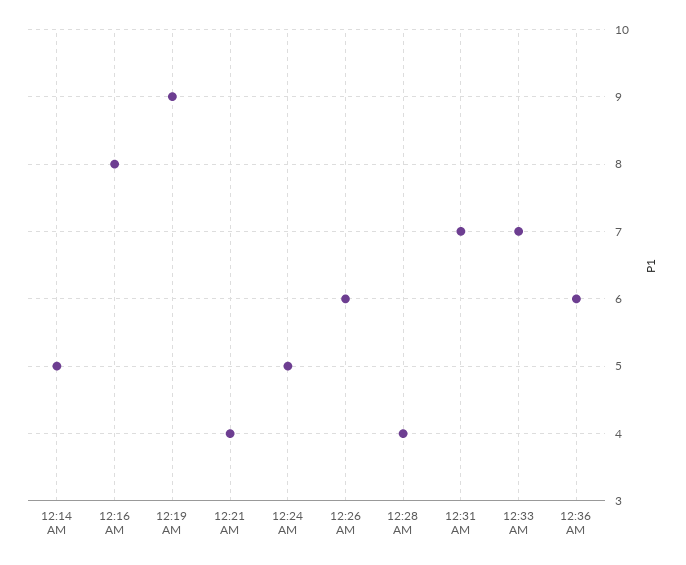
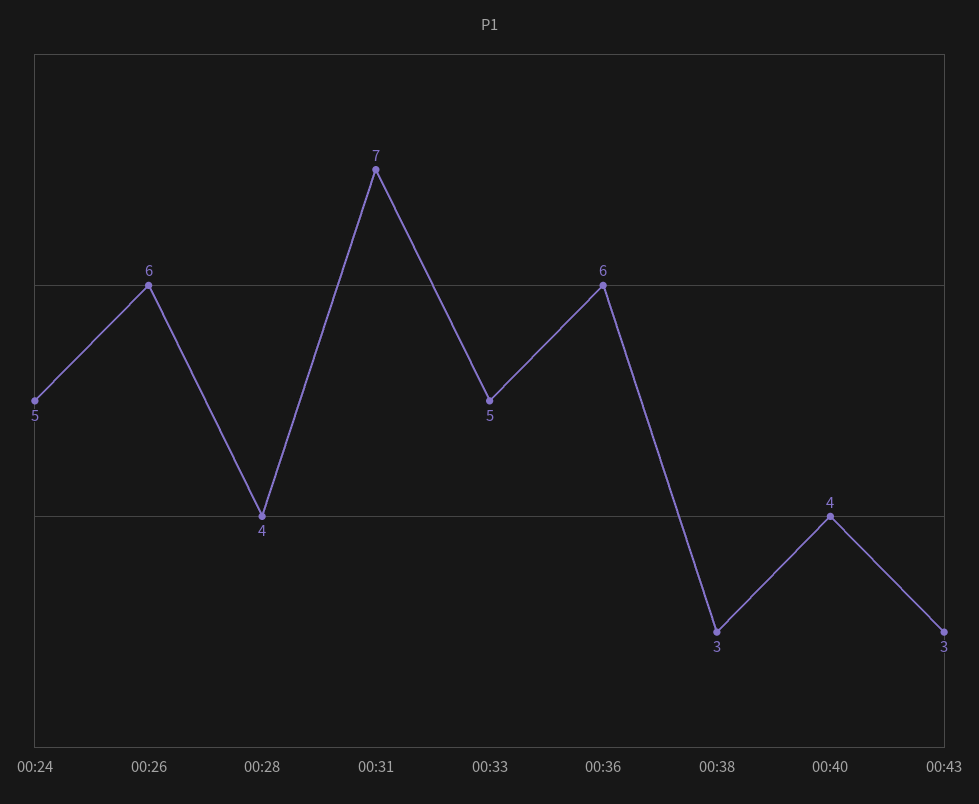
12:14 AM: 5 -> none
12:16 AM: 8 -> none
12:19 AM: 9 -> none
12:21 AM: 4 -> none
12:33 AM: 7 -> 5
00:38: none -> 3
00:40: none -> 4
00:43: none -> 3

